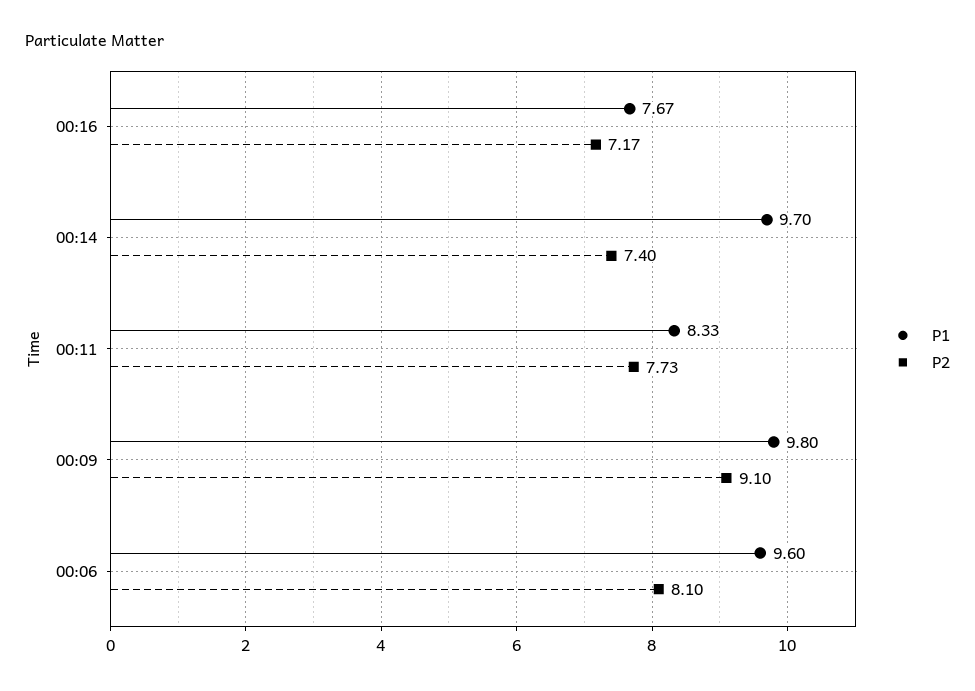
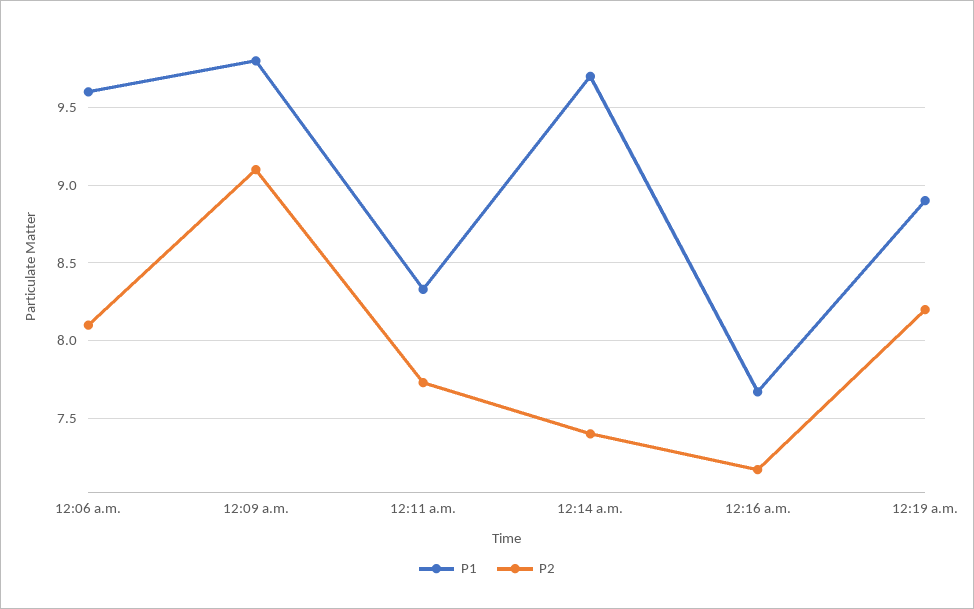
P1, 12:19 a.m.: none -> 8.9
P2, 12:19 a.m.: none -> 8.2

